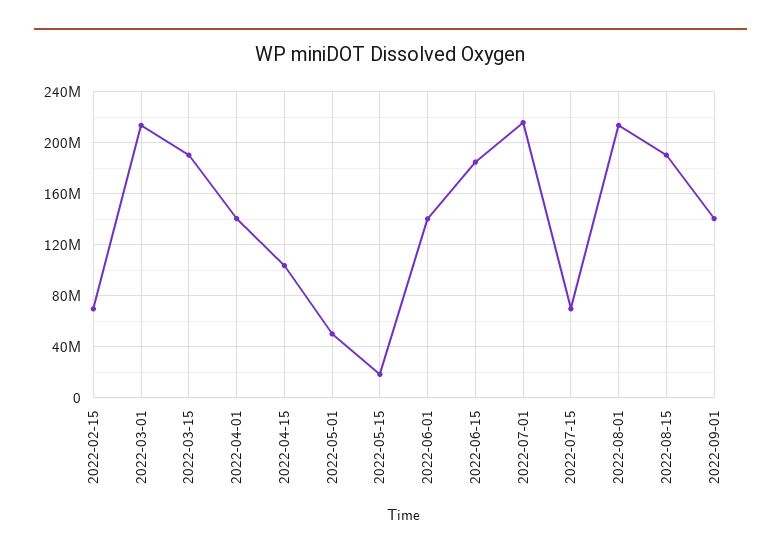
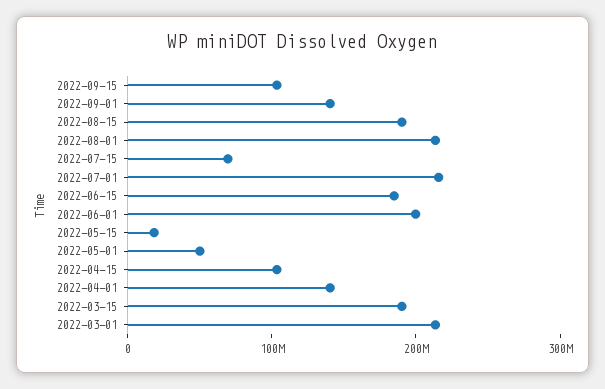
2022-02-15: 70000000 -> none
2022-06-01: 140000000 -> 200000000
2022-09-15: none -> 100000000

